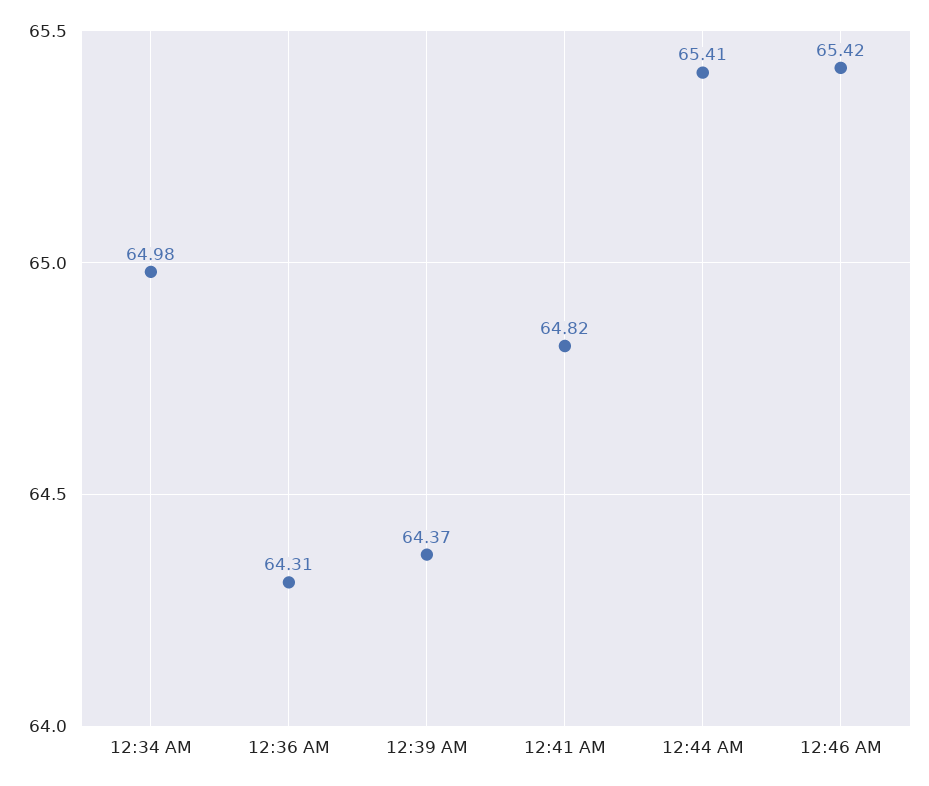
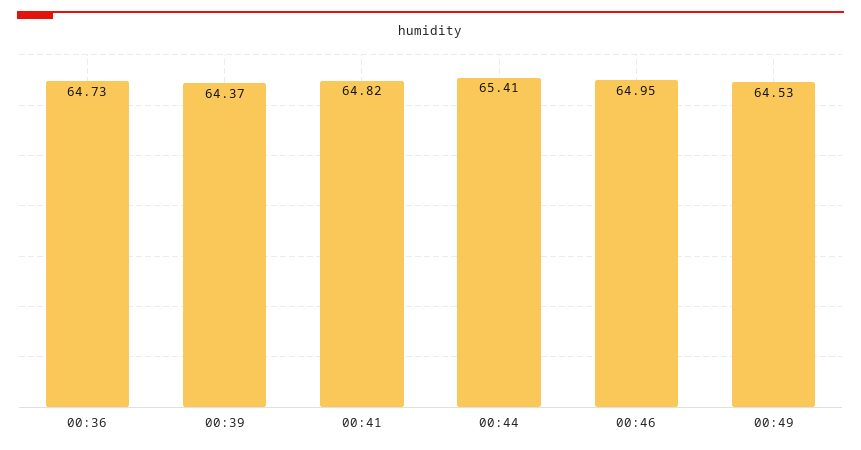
12:34 AM: 64.98 -> none
12:36 AM: 64.31 -> 64.73
12:46 AM: 65.42 -> 64.95
00:49: none -> 64.53

